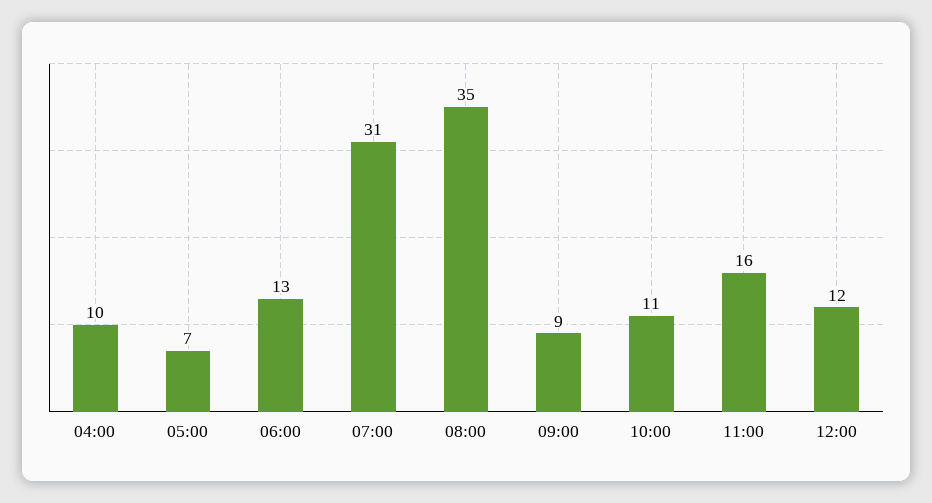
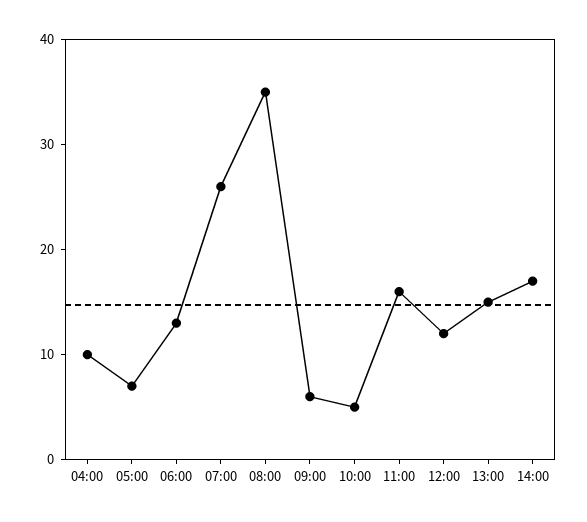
07:00: 31 -> 26
09:00: 9 -> 6
10:00: 11 -> 5
13:00: none -> 15
14:00: none -> 17

